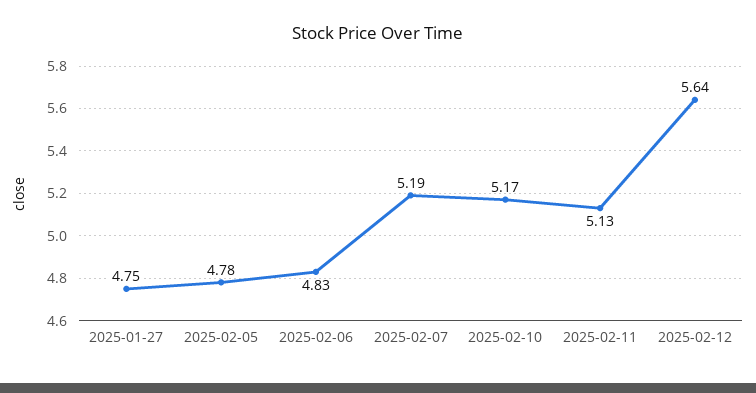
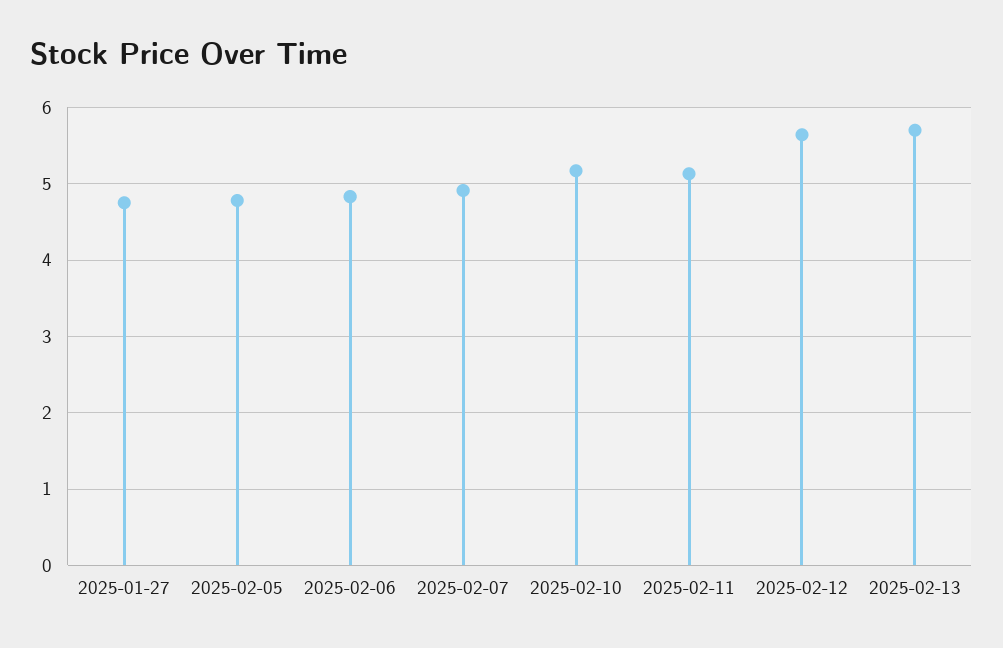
2025-02-07: 5.19 -> 4.9
2025-02-13: none -> 5.7

